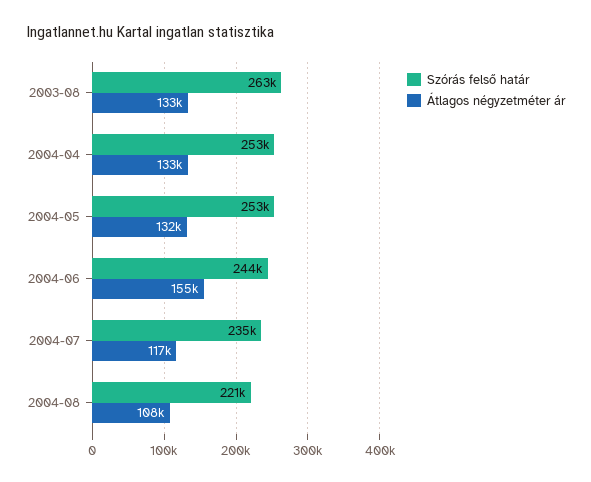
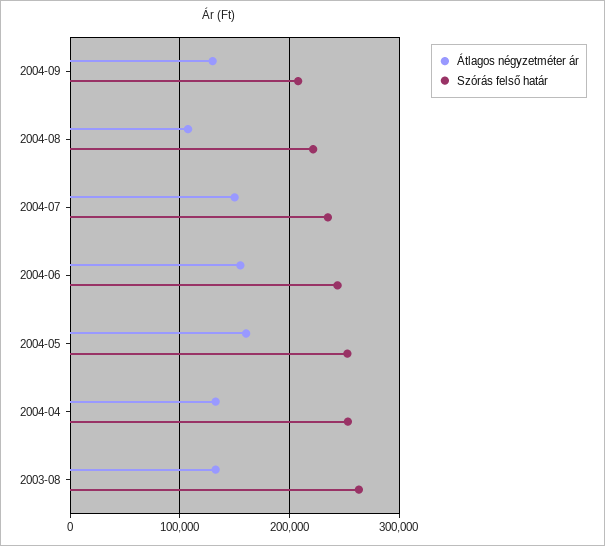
Átlagos négyzetméter ár, 2004-05: 132000 -> 160000
Átlagos négyzetméter ár, 2004-07: 117000 -> 150000
Átlagos négyzetméter ár, 2004-09: none -> 130000
Szórás felső határ, 2004-09: none -> 210000

